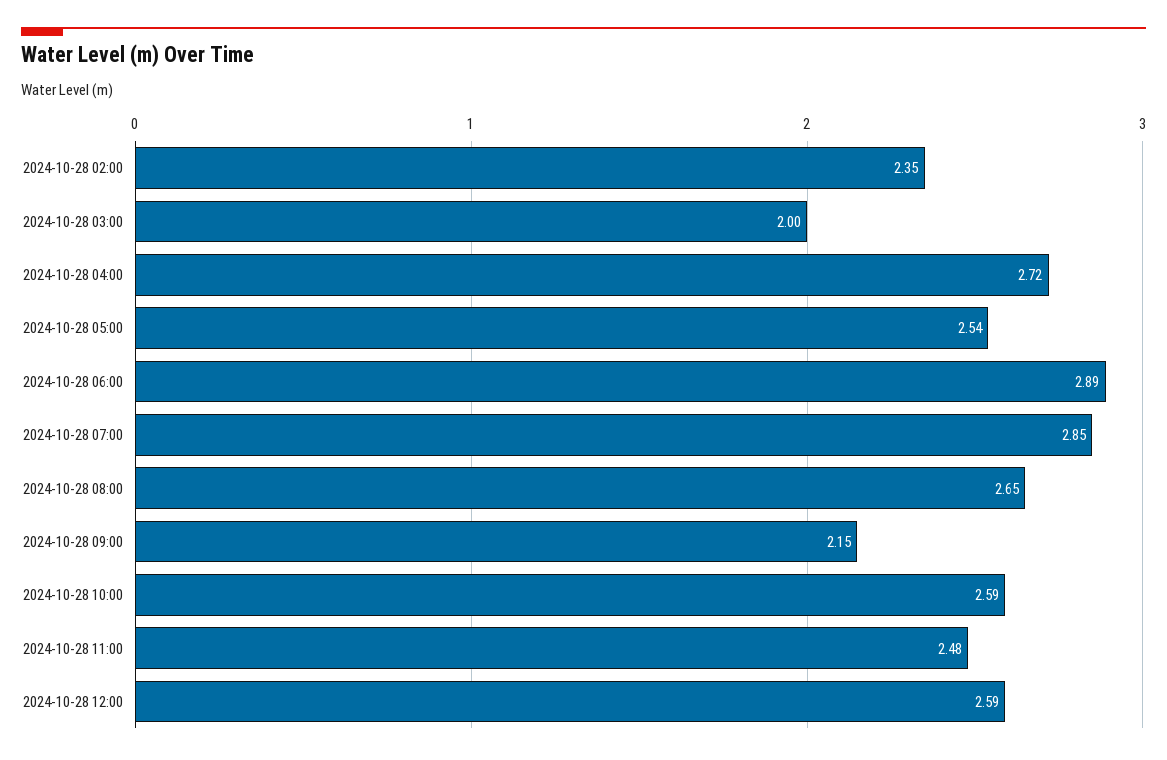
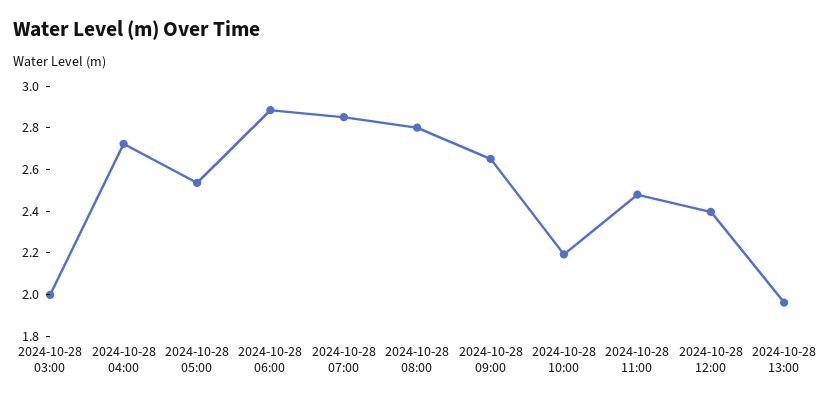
2024-10-28 02:00: 2.35 -> none
2024-10-28 08:00: 2.65 -> 2.8
2024-10-28 09:00: 2.15 -> 2.65
2024-10-28 10:00: 2.59 -> 2.2
2024-10-28 12:00: 2.59 -> 2.4
2024-10-28 13:00: none -> 1.95

